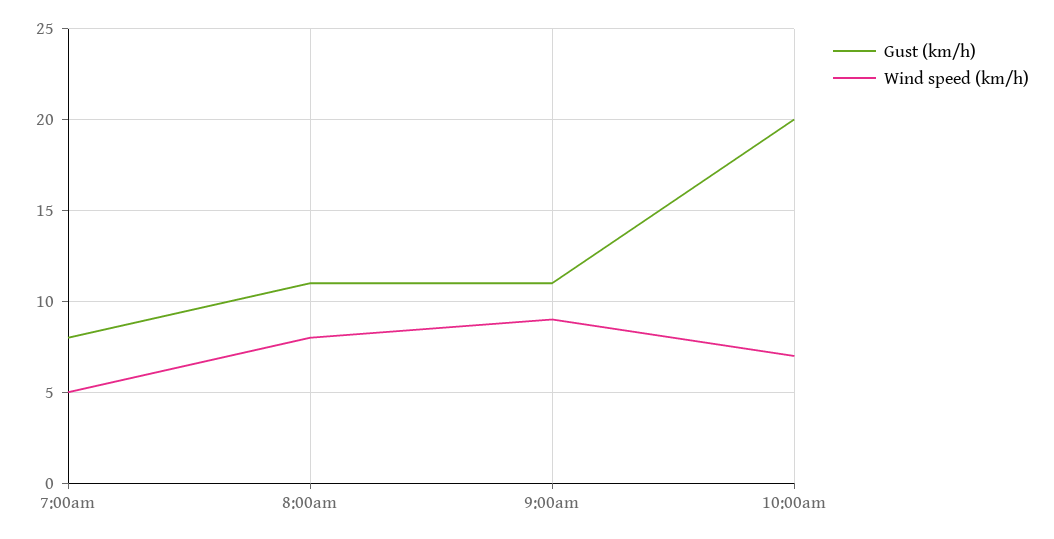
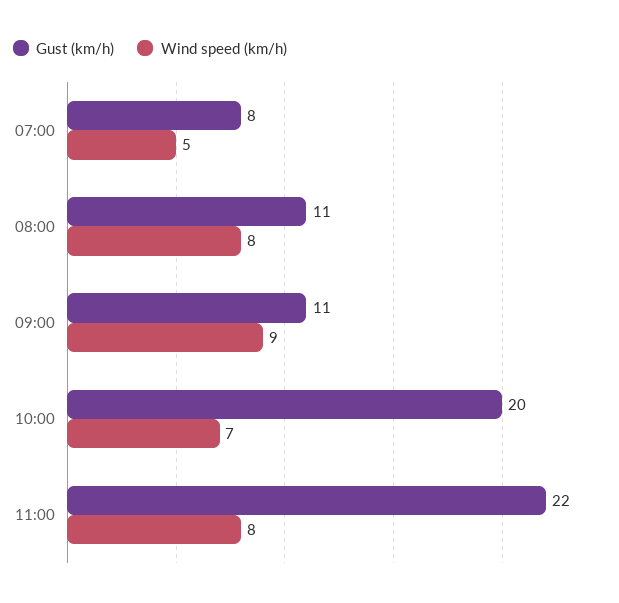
Gust (km/h), 11:00: none -> 22
Wind speed (km/h), 11:00: none -> 8

